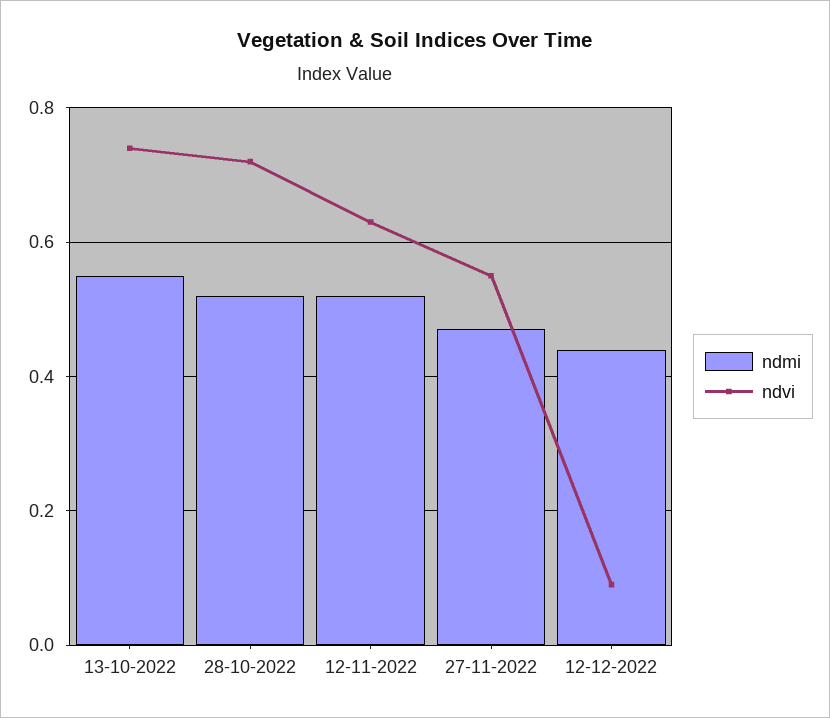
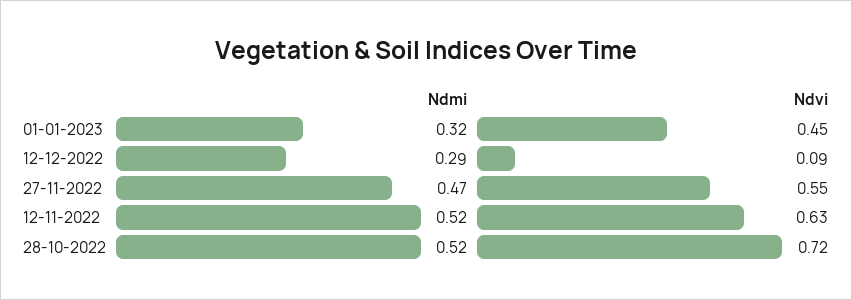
ndmi, 13-10-2022: 0.55 -> none
ndvi, 13-10-2022: 0.75 -> none
ndmi, 12-12-2022: 0.45 -> 0.29
ndmi, 01-01-2023: none -> 0.32
ndvi, 01-01-2023: none -> 0.45

